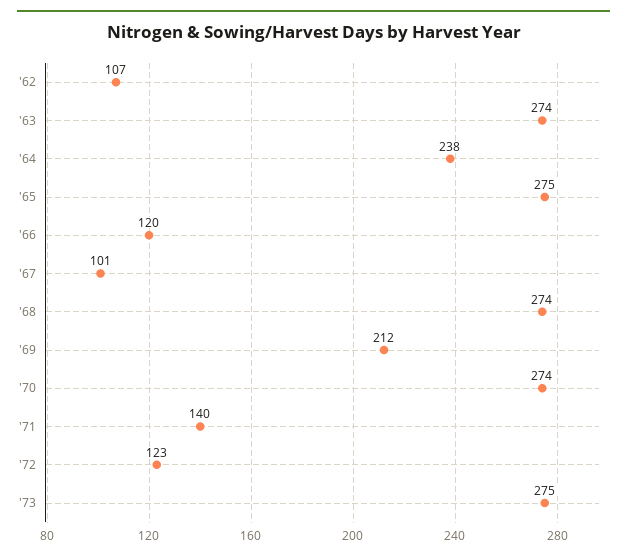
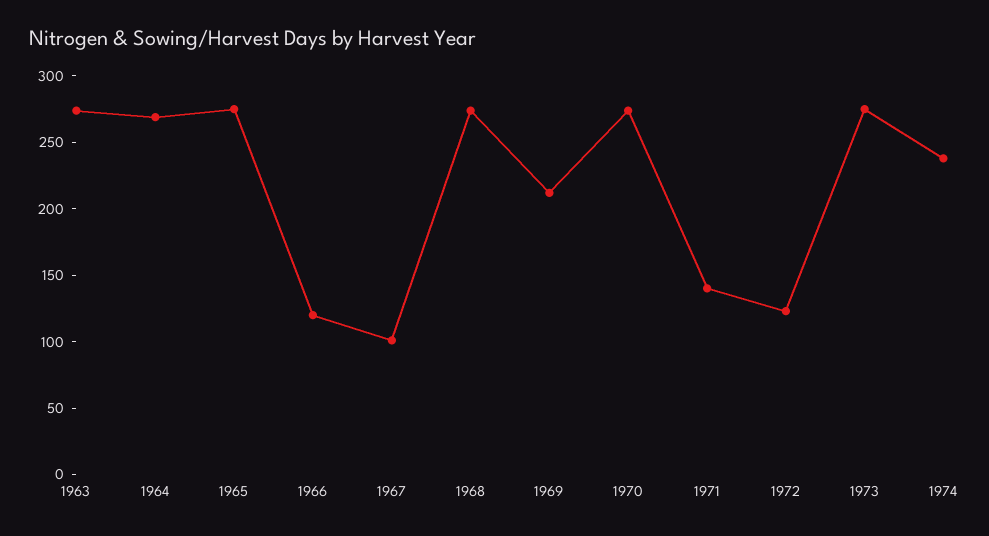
'62: 107 -> none
'64: 238 -> 270
1974: none -> 240

